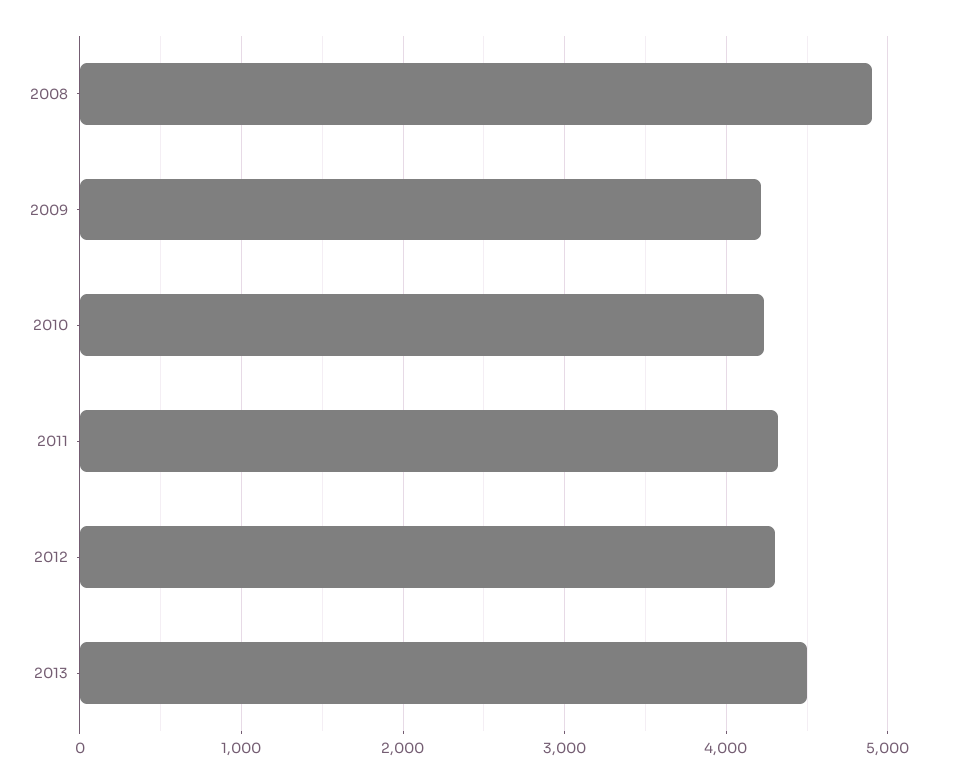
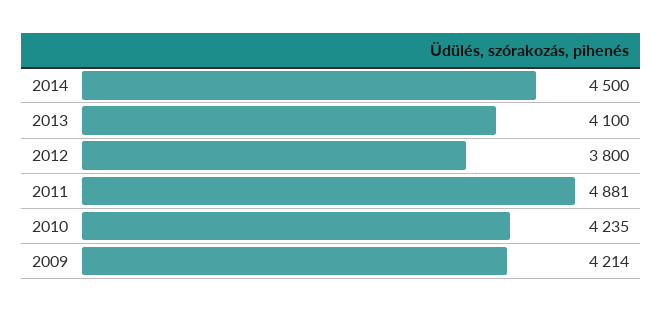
2008: 4900 -> none
2011: 4300 -> 4881
2012: 4300 -> 3800
2013: 4500 -> 4100
2014: none -> 4500

